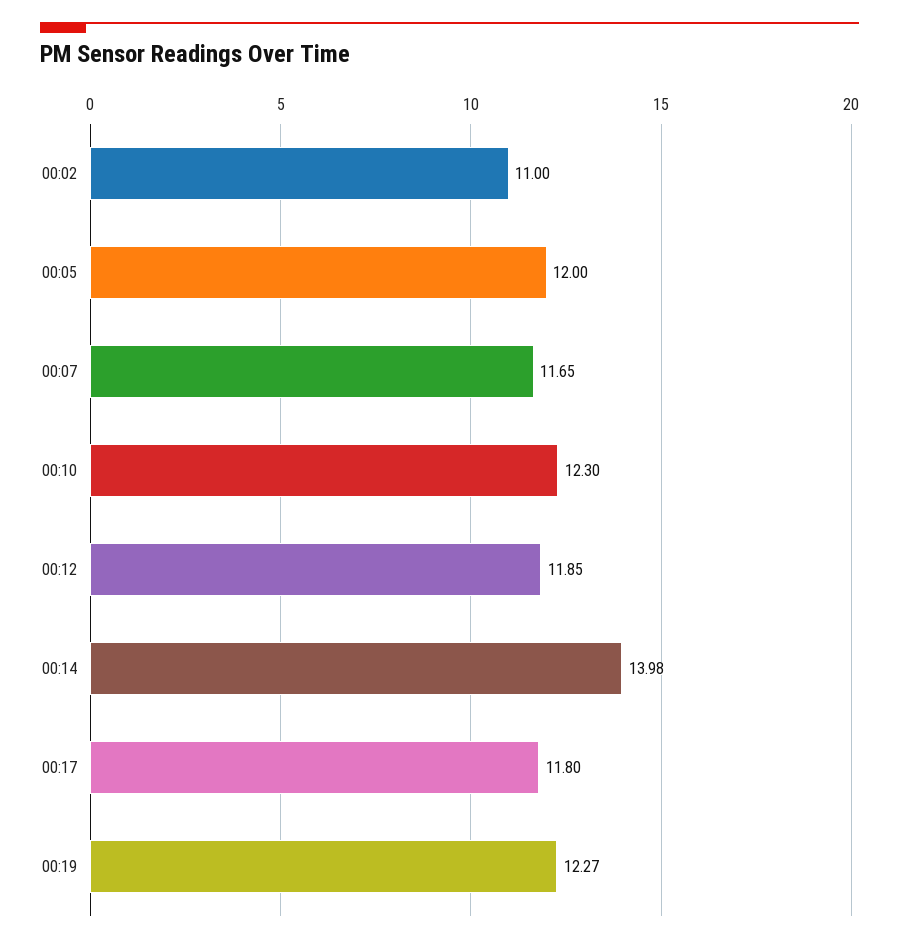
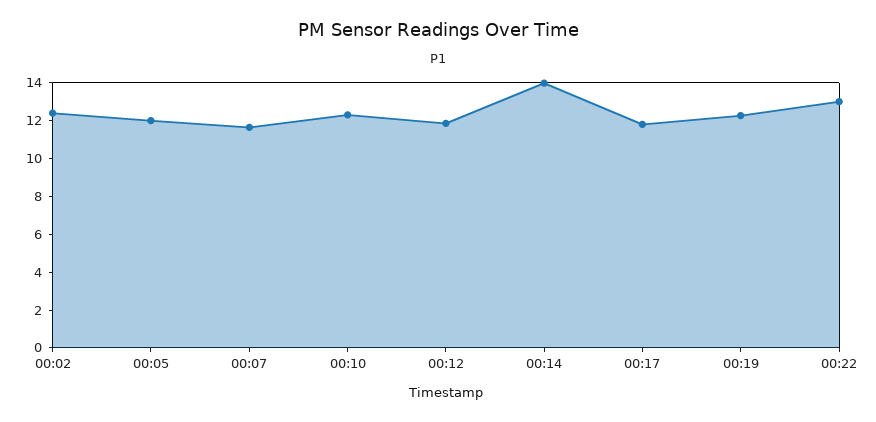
00:02: 11 -> 12.5
00:22: none -> 13

